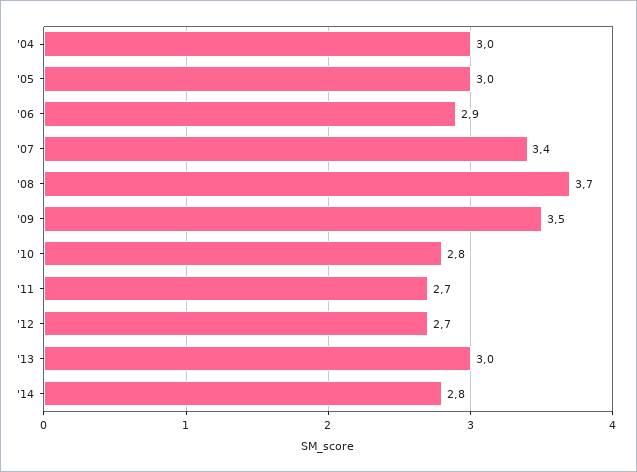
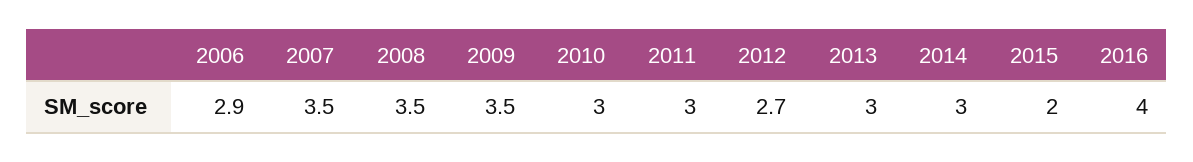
'04: 3 -> none
'05: 3 -> none
'07: 3.4 -> 3.5
'08: 3.7 -> 3.5
'10: 2.8 -> 3
'11: 2.7 -> 3
'14: 2.8 -> 3
2015: none -> 2
2016: none -> 4

